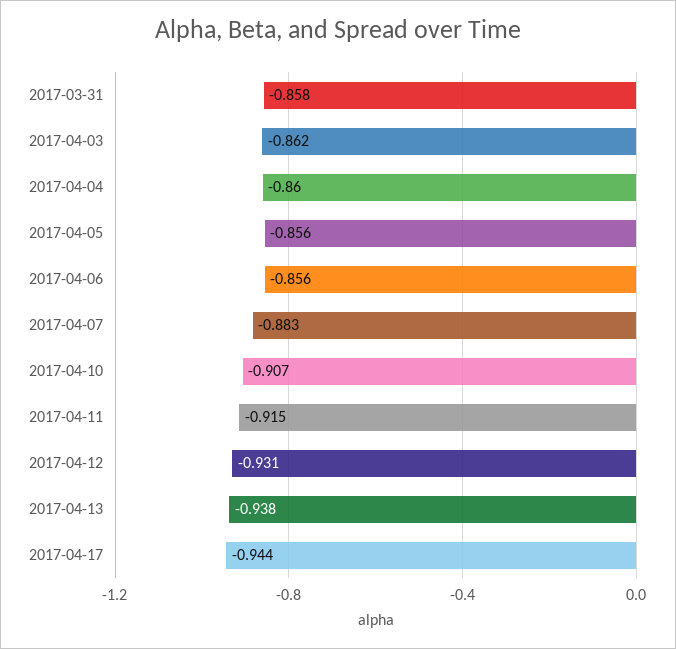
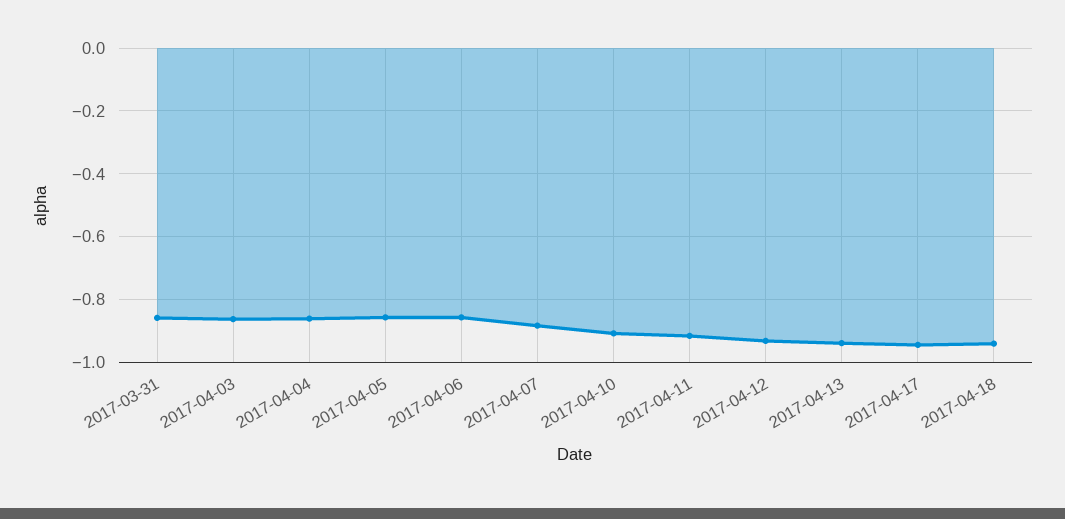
2017-04-18: none -> -0.94

